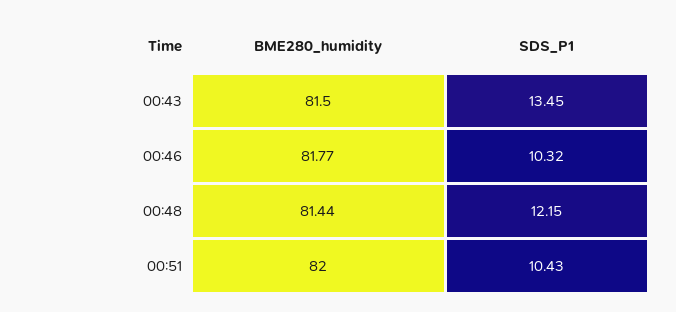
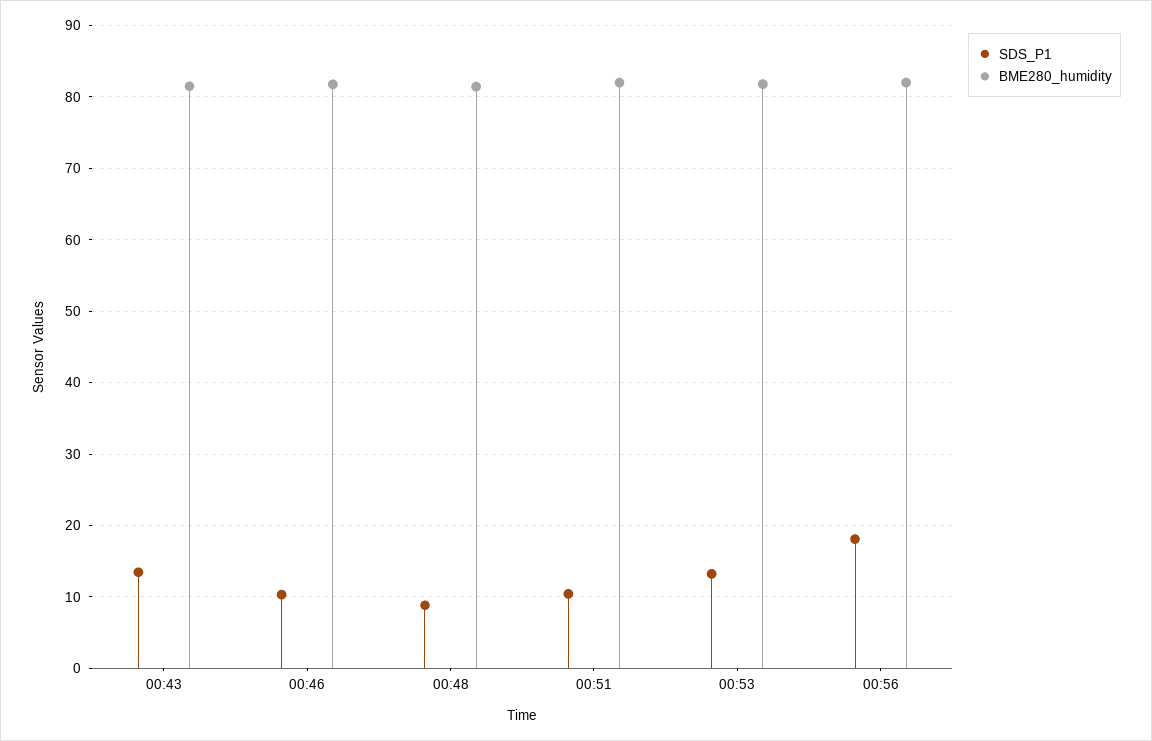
SDS_P1, 00:48: 12.15 -> 9
SDS_P1, 00:53: none -> 13
BME280_humidity, 00:53: none -> 82
SDS_P1, 00:56: none -> 18
BME280_humidity, 00:56: none -> 82

